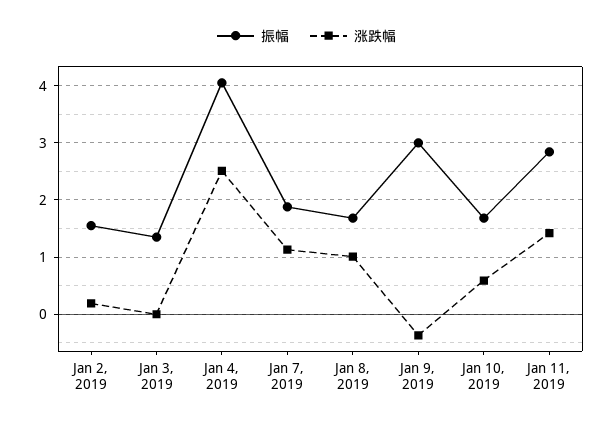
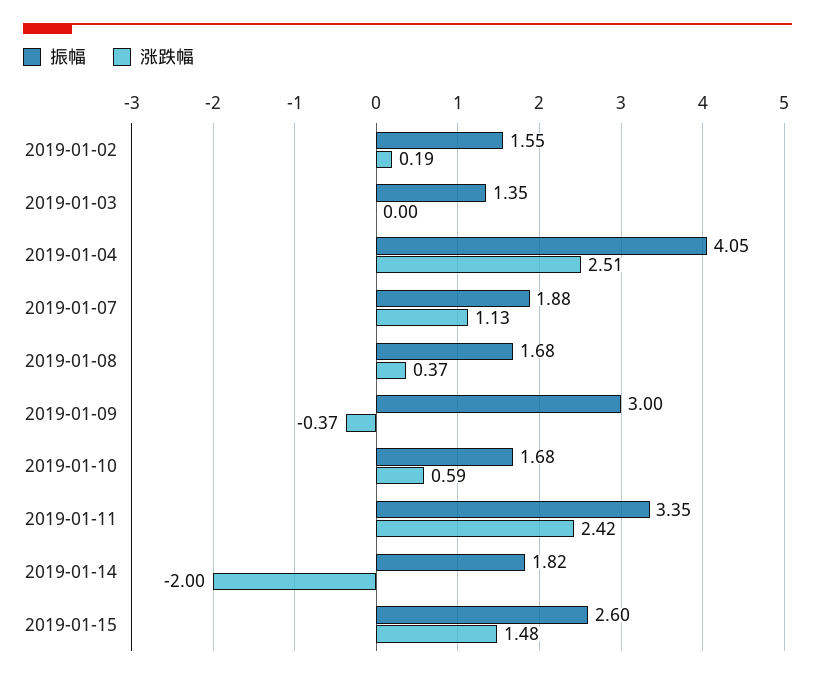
涨跌幅, Jan 8, 2019: 1 -> 0.37
振幅, Jan 11, 2019: 2.8 -> 3.35
涨跌幅, Jan 11, 2019: 1.4 -> 2.42
振幅, 2019-01-14: none -> 1.82
涨跌幅, 2019-01-14: none -> -2
振幅, 2019-01-15: none -> 2.6
涨跌幅, 2019-01-15: none -> 1.48

